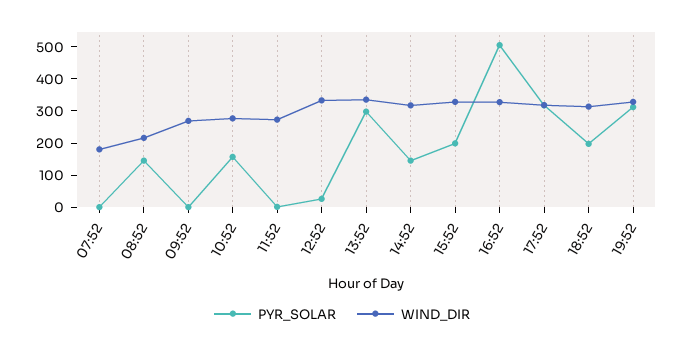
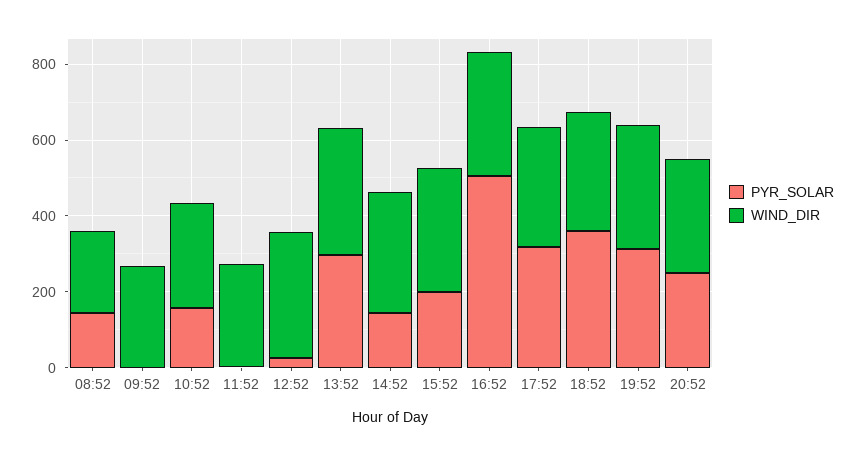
PYR_SOLAR, 07:52: 0 -> none
WIND_DIR, 07:52: 175 -> none
PYR_SOLAR, 18:52: 200 -> 350
PYR_SOLAR, 20:52: none -> 250
WIND_DIR, 20:52: none -> 300

